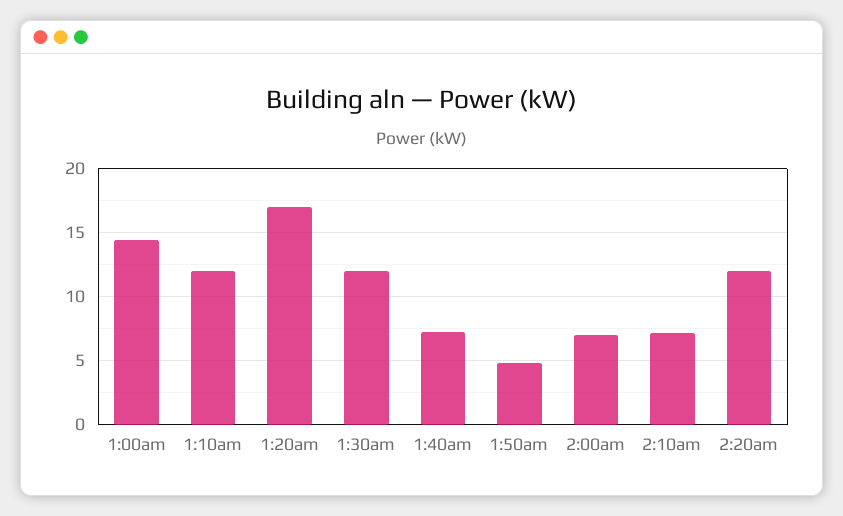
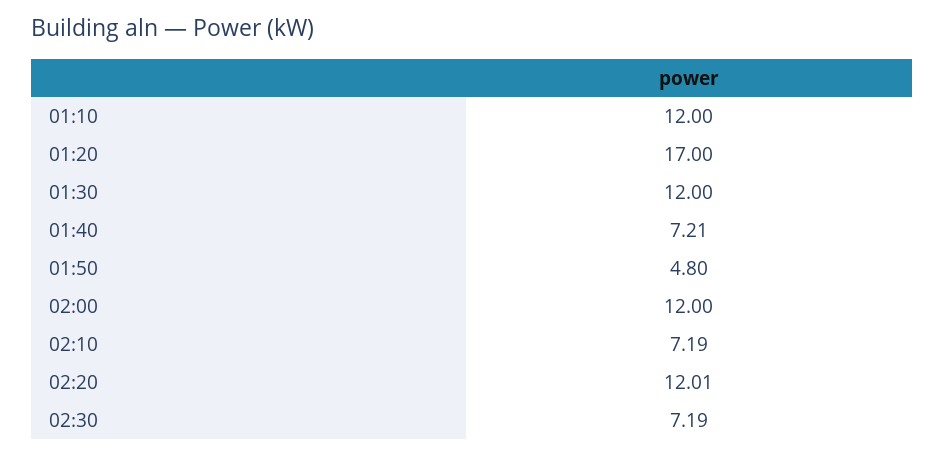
1:00am: 14.5 -> none
2:00am: 7 -> 12
02:30: none -> 7.19

